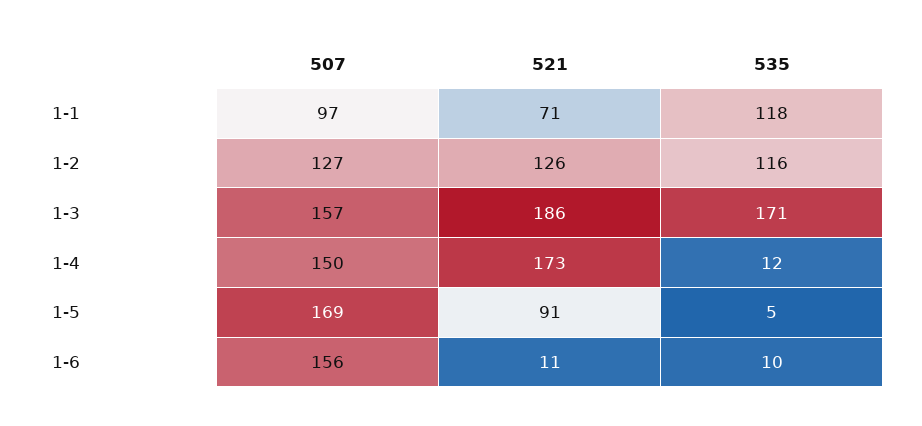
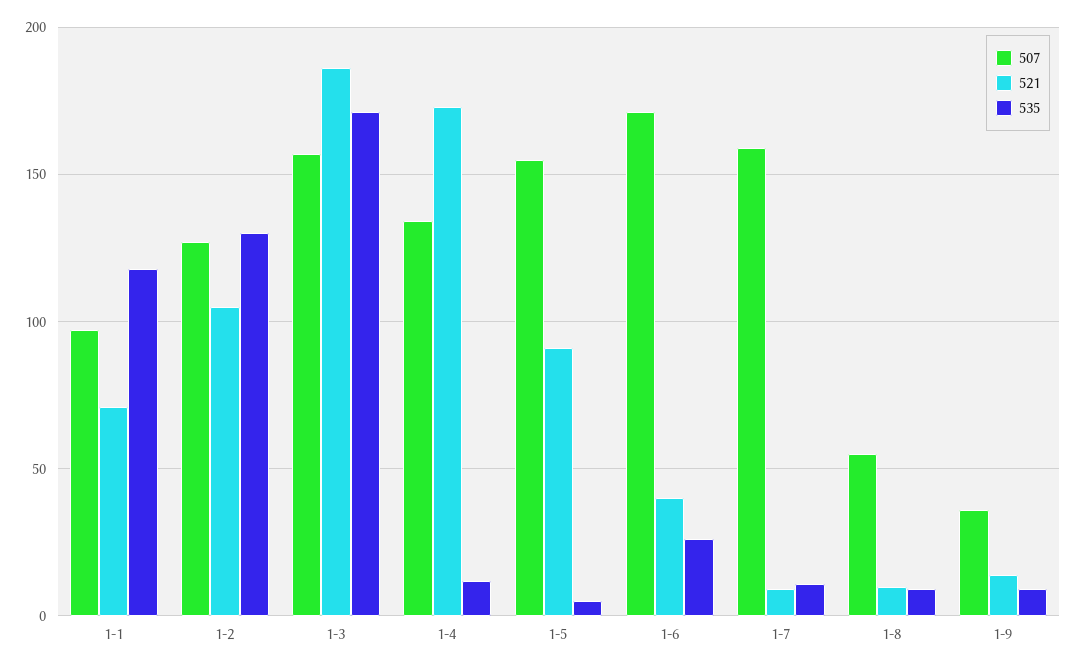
521, 1-2: 126 -> 105
535, 1-2: 116 -> 130
507, 1-4: 150 -> 135
507, 1-5: 169 -> 155
507, 1-6: 156 -> 170
521, 1-6: 11 -> 40
535, 1-6: 10 -> 25
507, 1-7: none -> 160
521, 1-7: none -> 10
535, 1-7: none -> 10
507, 1-8: none -> 55
521, 1-8: none -> 10
535, 1-8: none -> 10
507, 1-9: none -> 35
521, 1-9: none -> 15
535, 1-9: none -> 10

